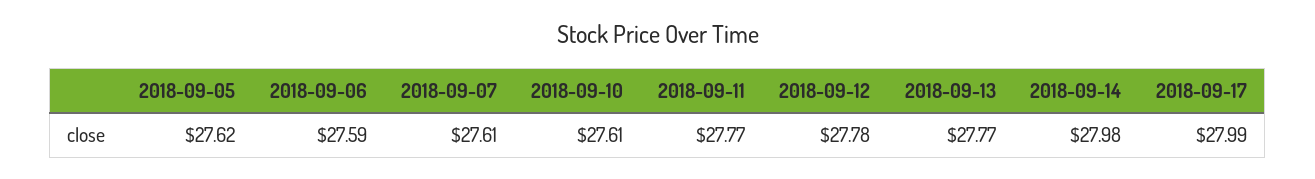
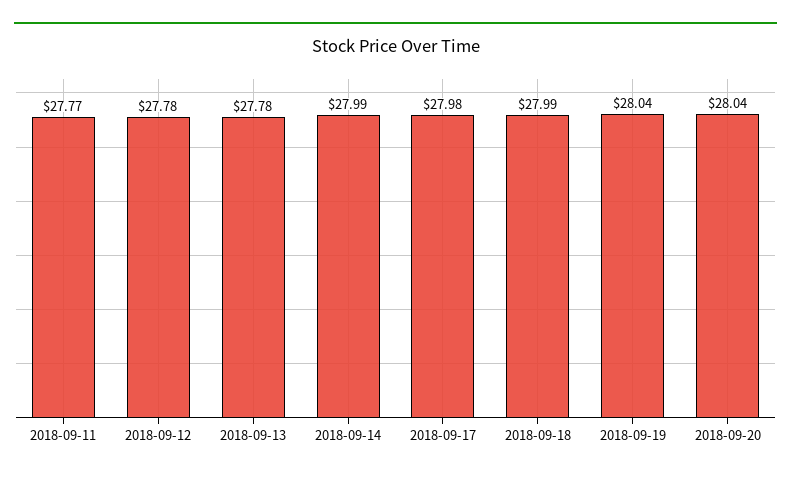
2018-09-05: 27.62 -> none
2018-09-06: 27.59 -> none
2018-09-07: 27.61 -> none
2018-09-10: 27.61 -> none
2018-09-13: 27.77 -> 27.78
2018-09-14: 27.98 -> 27.99
2018-09-17: 27.99 -> 27.98
2018-09-18: none -> 27.99
2018-09-19: none -> 28.04
2018-09-20: none -> 28.04

